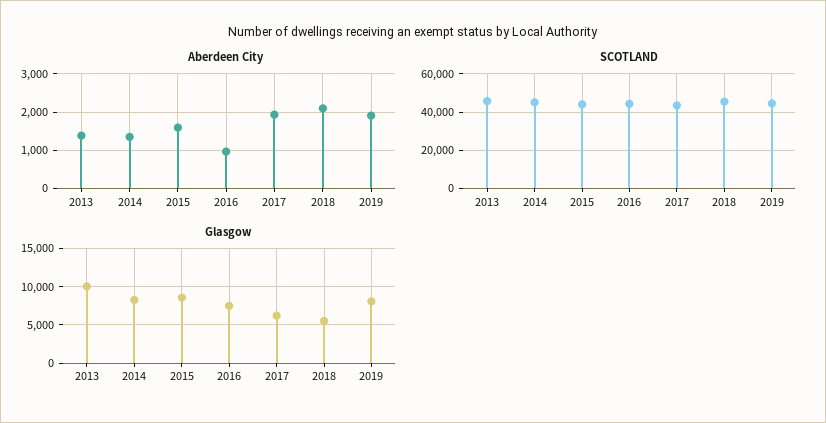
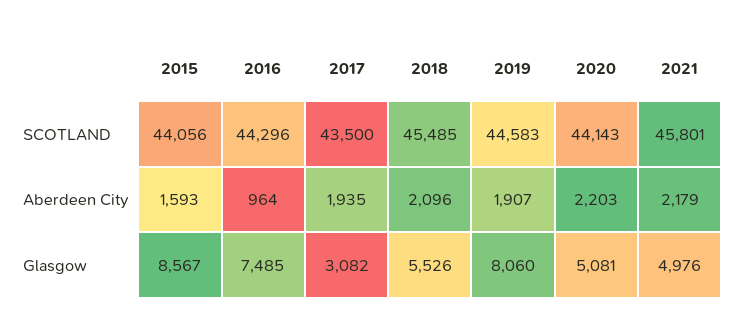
Aberdeen City, 2013: 1400 -> none
Aberdeen City, 2014: 1400 -> none
SCOTLAND, 2013: 45000 -> none
SCOTLAND, 2014: 45000 -> none
Glasgow, 2013: 10000 -> none
Glasgow, 2014: 8000 -> none
Glasgow, 2017: 6000 -> 3082
SCOTLAND, 2020: none -> 44143
SCOTLAND, 2021: none -> 45801
Aberdeen City, 2020: none -> 2203
Aberdeen City, 2021: none -> 2179
Glasgow, 2020: none -> 5081
Glasgow, 2021: none -> 4976

